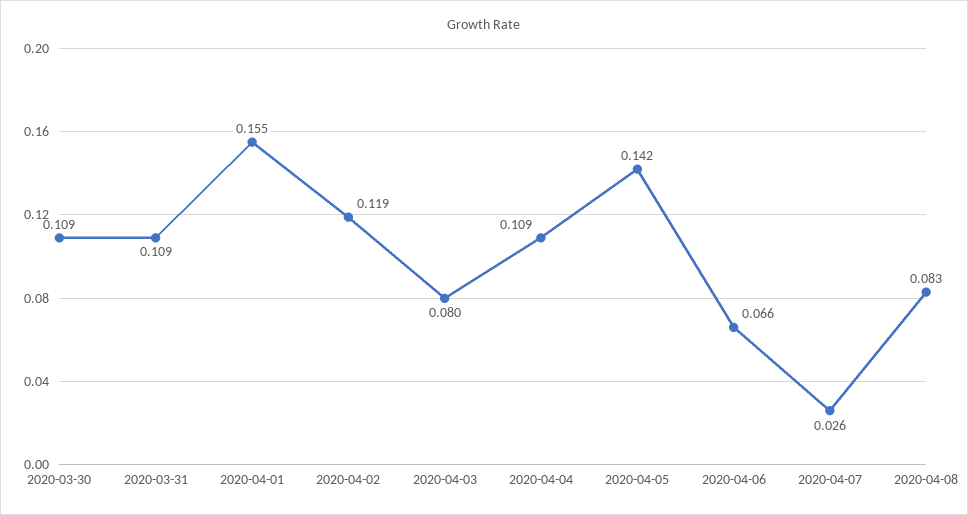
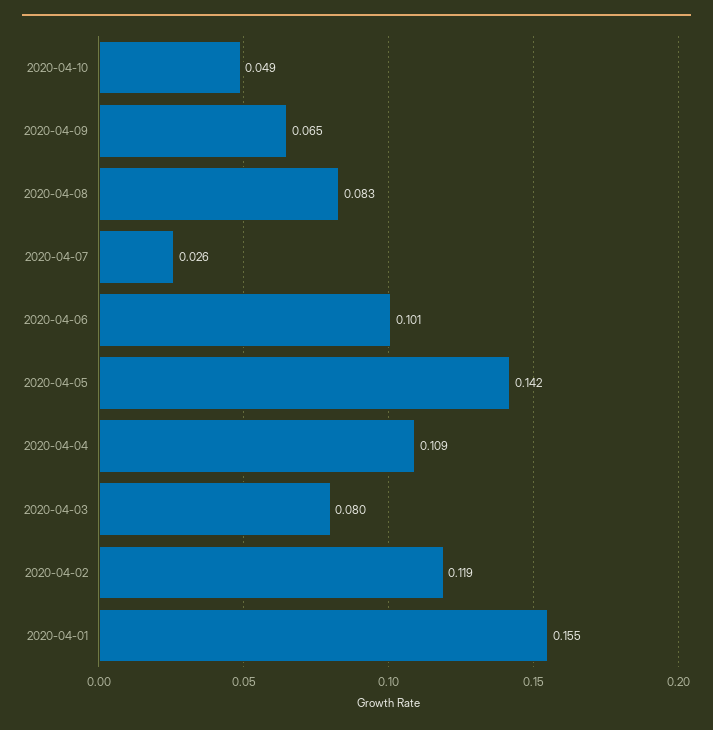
2020-03-30: 0.109 -> none
2020-03-31: 0.109 -> none
2020-04-06: 0.066 -> 0.101
2020-04-10: none -> 0.049
2020-04-09: none -> 0.065

